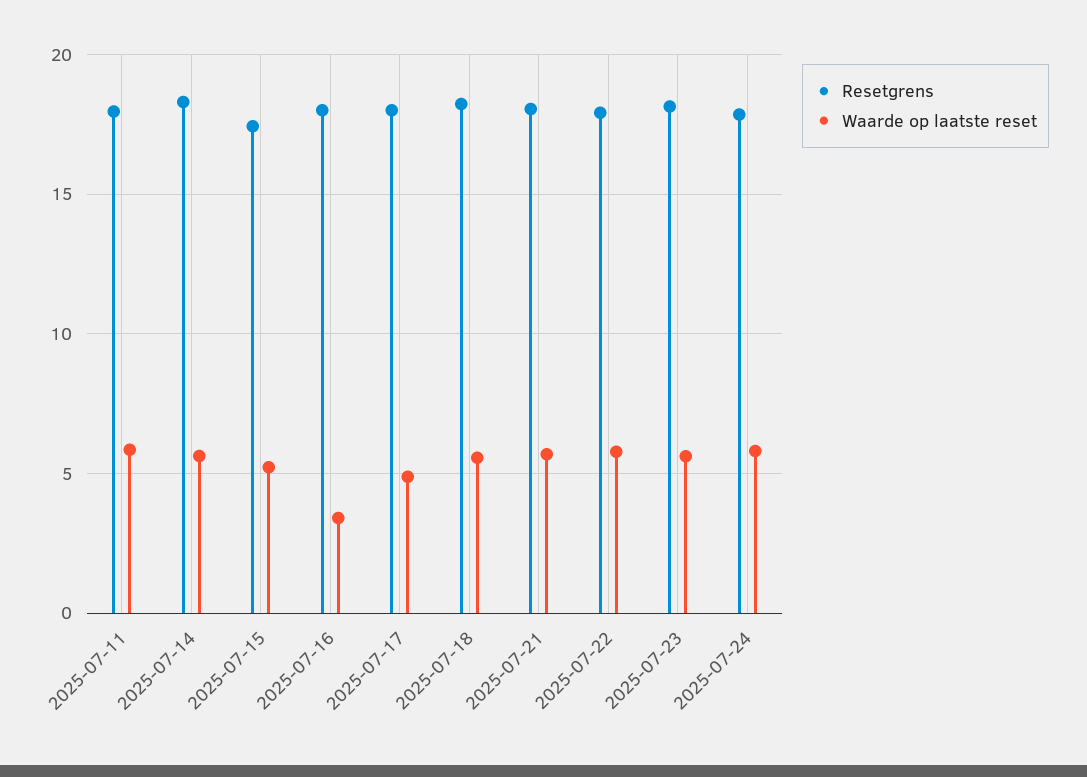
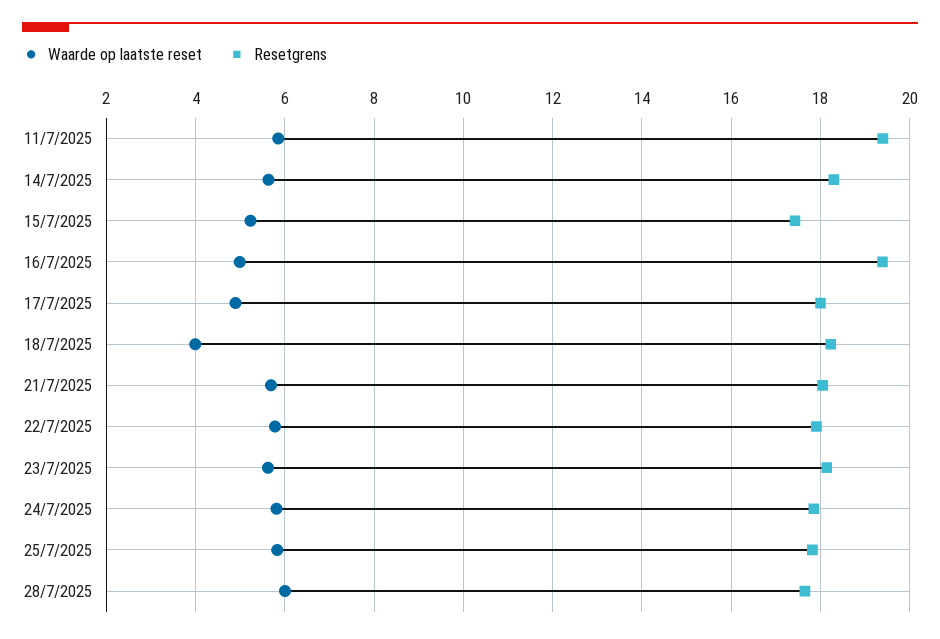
Resetgrens, 2025-07-11: 18 -> 19.4
Resetgrens, 2025-07-16: 18 -> 19.4
Waarde op laatste reset, 2025-07-16: 3.5 -> 5
Waarde op laatste reset, 2025-07-18: 5.5 -> 4
Waarde op laatste reset, 25/7/2025: none -> 5.8
Resetgrens, 25/7/2025: none -> 17.8
Waarde op laatste reset, 28/7/2025: none -> 6
Resetgrens, 28/7/2025: none -> 17.6

